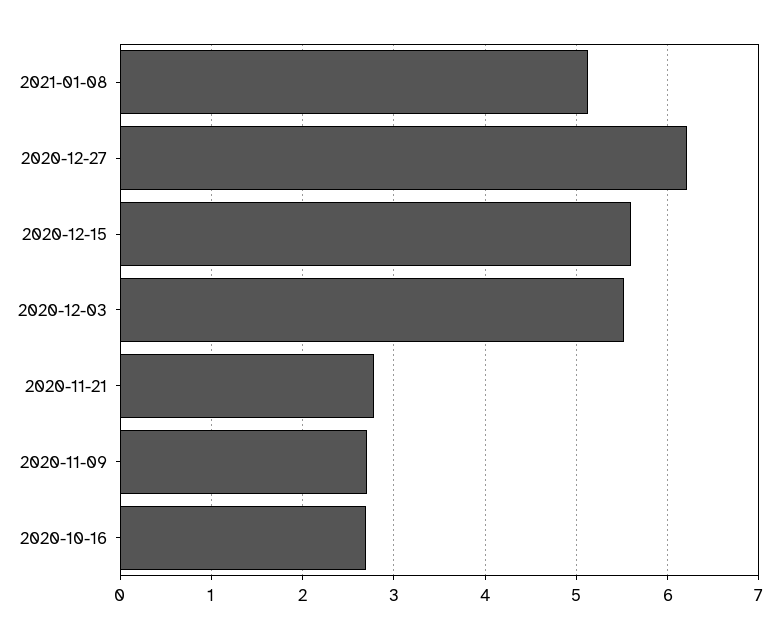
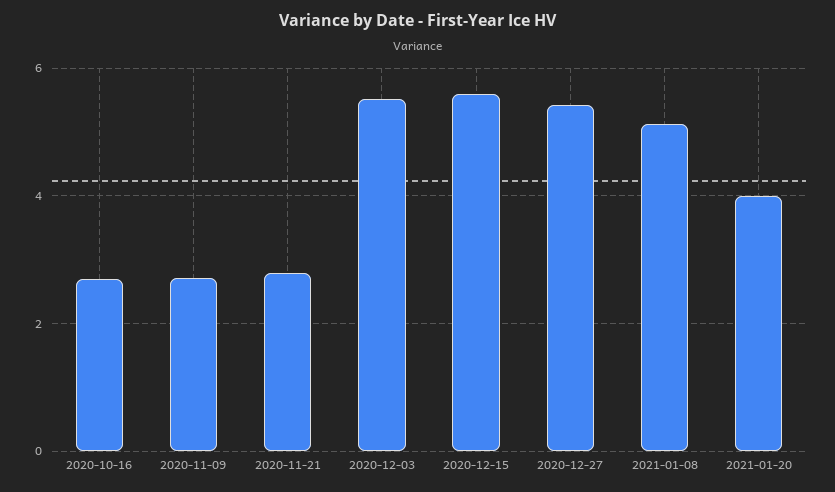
2020-12-27: 6.2 -> 5.4
2021-01-20: none -> 4

